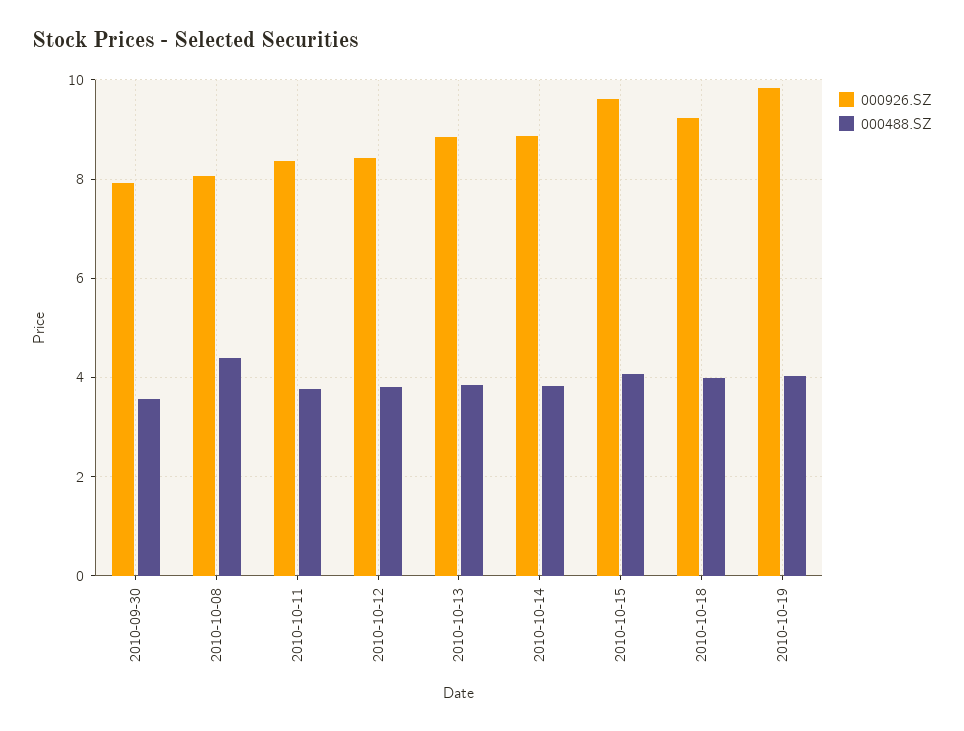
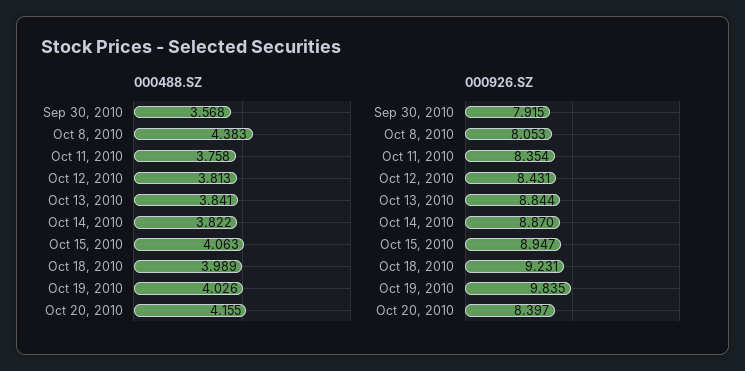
000926.SZ, 2010-10-15: 9.6 -> 8.947
000488.SZ, Oct 20, 2010: none -> 4.155
000926.SZ, Oct 20, 2010: none -> 8.397

